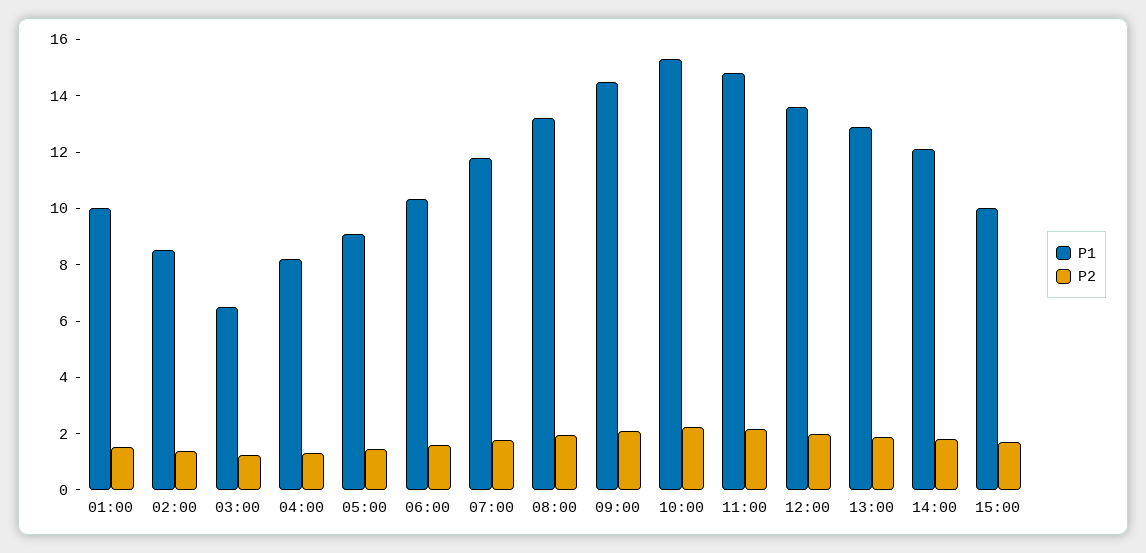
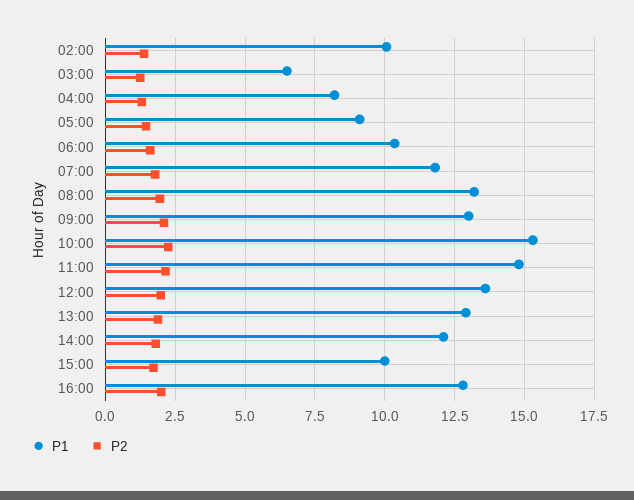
P1, 01:00: 10 -> none
P2, 01:00: 1.5 -> none
P1, 02:00: 8.5 -> 10
P1, 09:00: 14.5 -> 13
P1, 16:00: none -> 12.75
P2, 16:00: none -> 2

